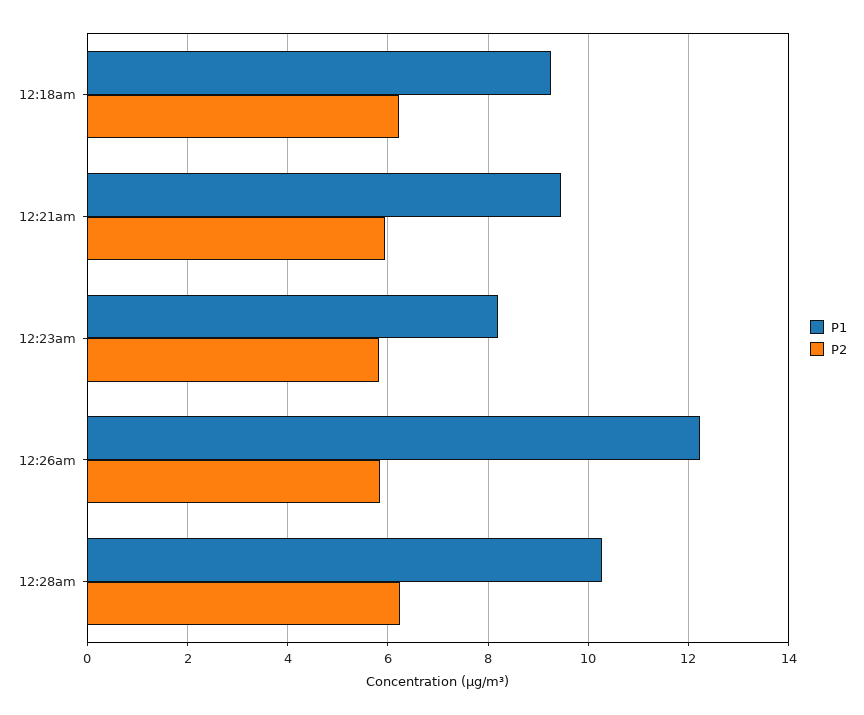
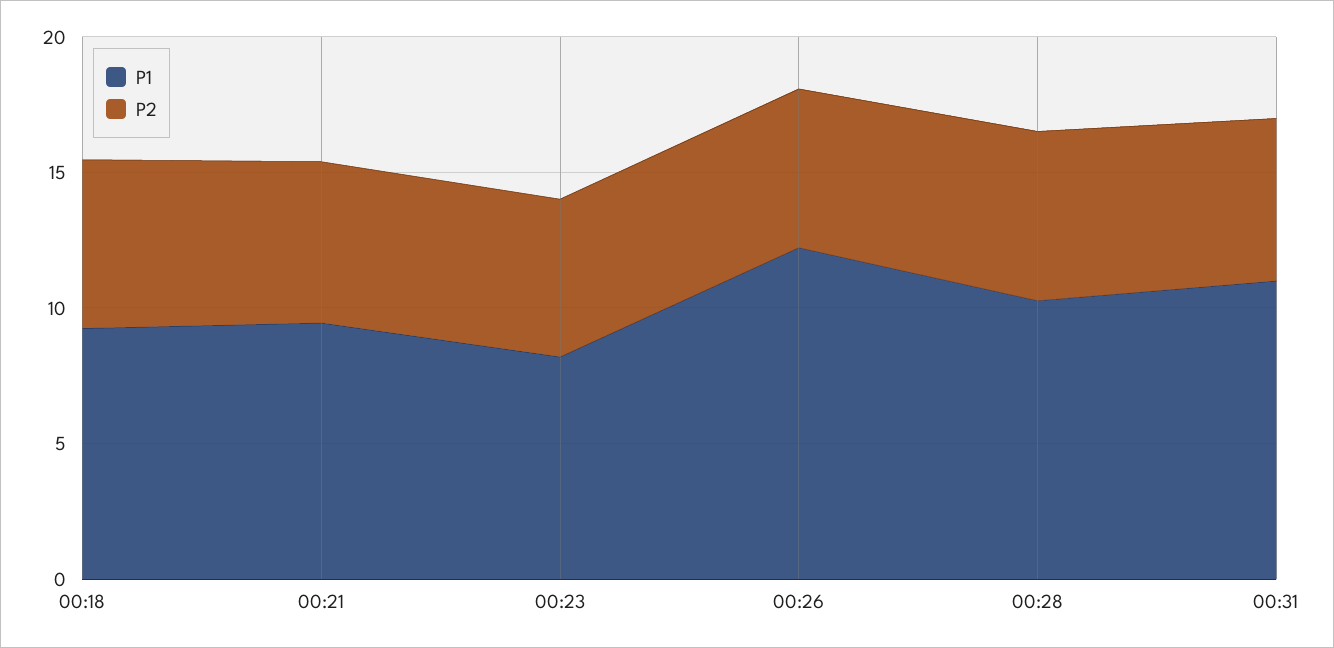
P1, 00:31: none -> 11
P2, 00:31: none -> 6

